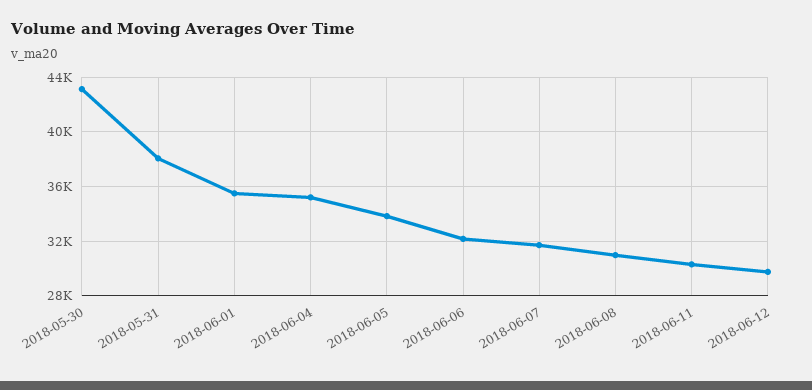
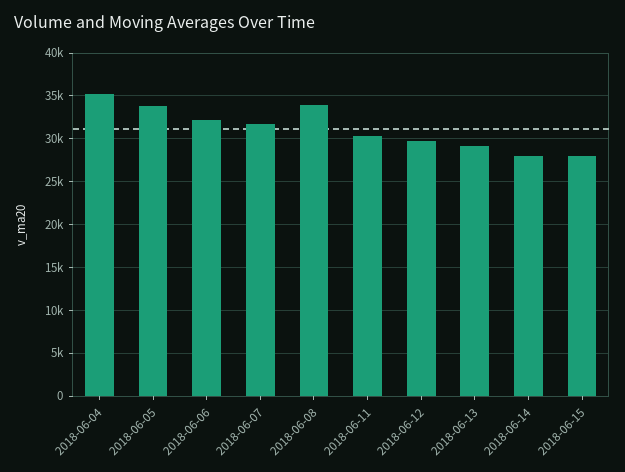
2018-05-30: 43000 -> none
2018-05-31: 38000 -> none
2018-06-01: 35500 -> none
2018-06-08: 31000 -> 34000
2018-06-13: none -> 29000
2018-06-14: none -> 28000
2018-06-15: none -> 28000

